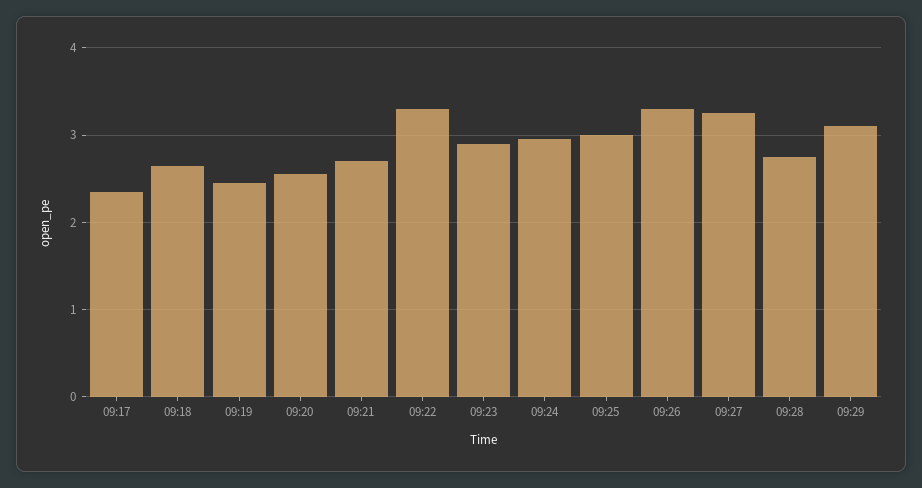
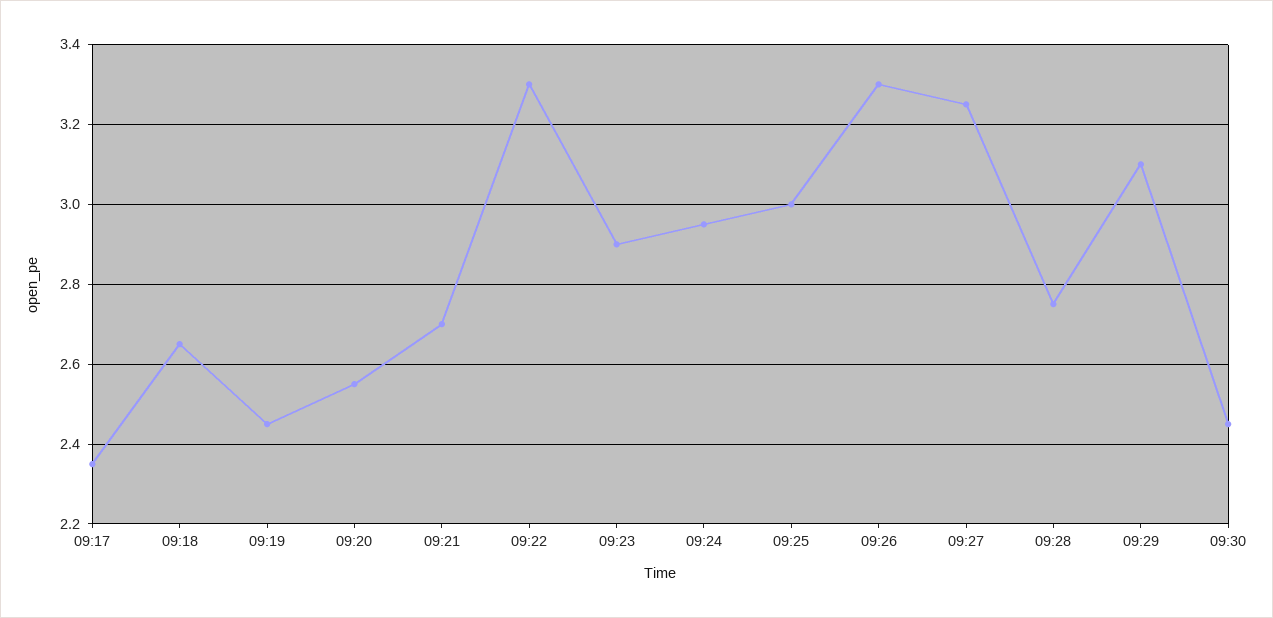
09:30: none -> 2.45

